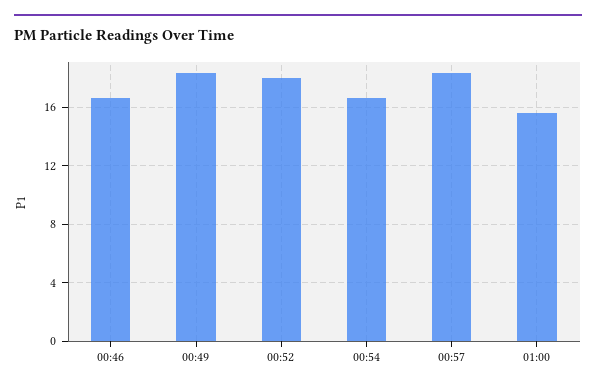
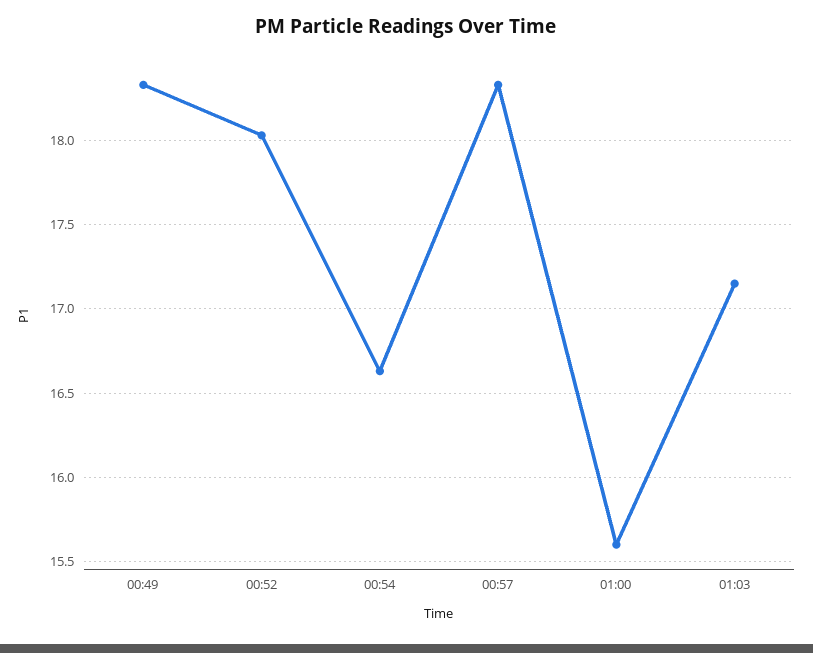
00:46: 16.5 -> none
01:03: none -> 17.15

